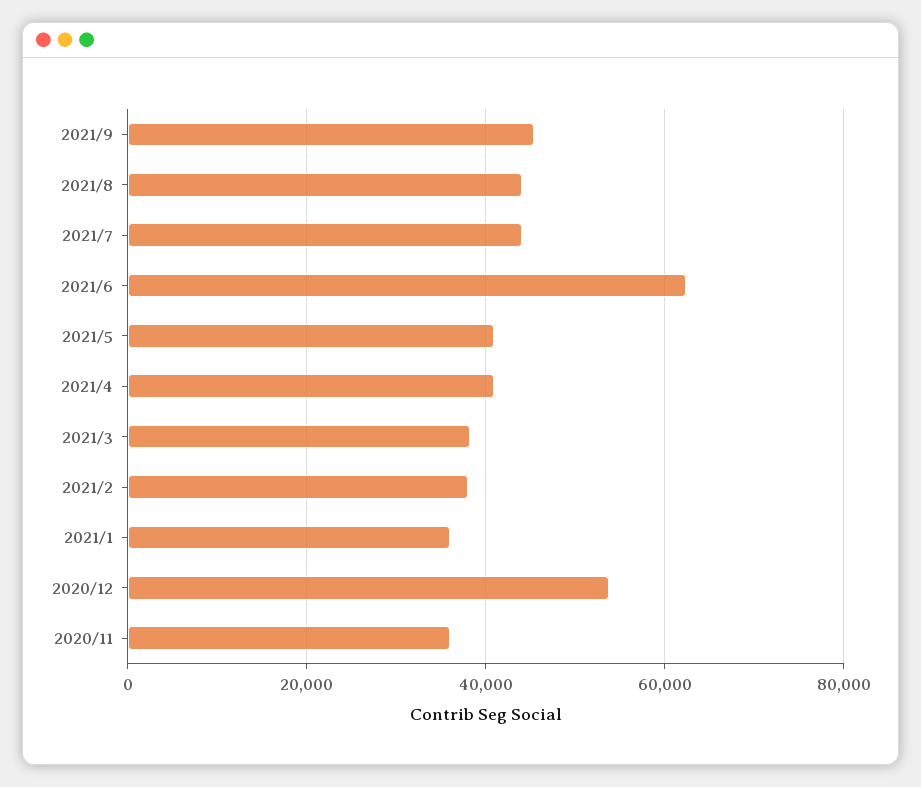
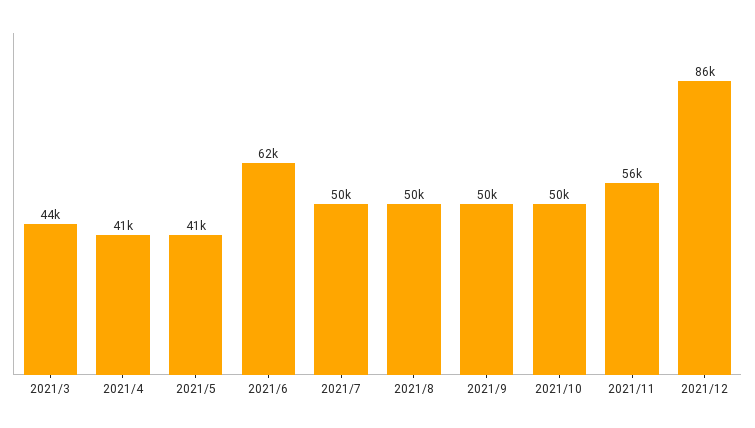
2021/9: 46000 -> 50000
2021/8: 44000 -> 50000
2021/7: 44000 -> 50000
2021/3: 38000 -> 44000
2021/2: 38000 -> none
2021/1: 36000 -> none
2020/12: 54000 -> none
2020/11: 36000 -> none
2021/10: none -> 50000
2021/11: none -> 56000
2021/12: none -> 86000

